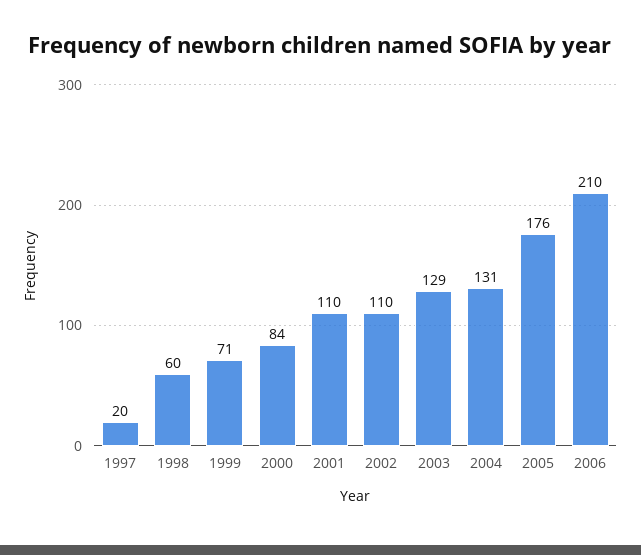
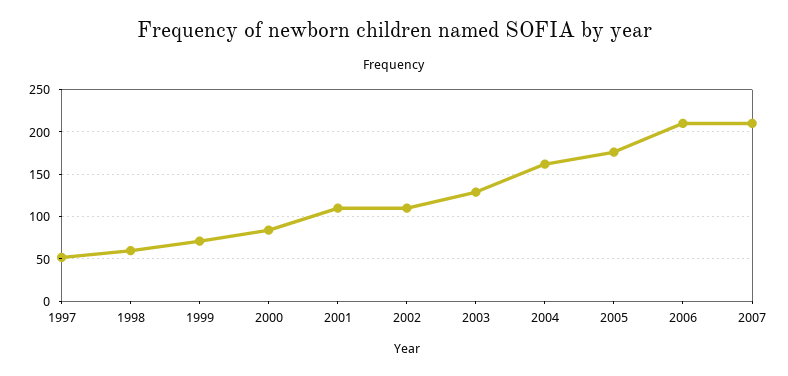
1997: 20 -> 50
2004: 131 -> 160
2007: none -> 210

